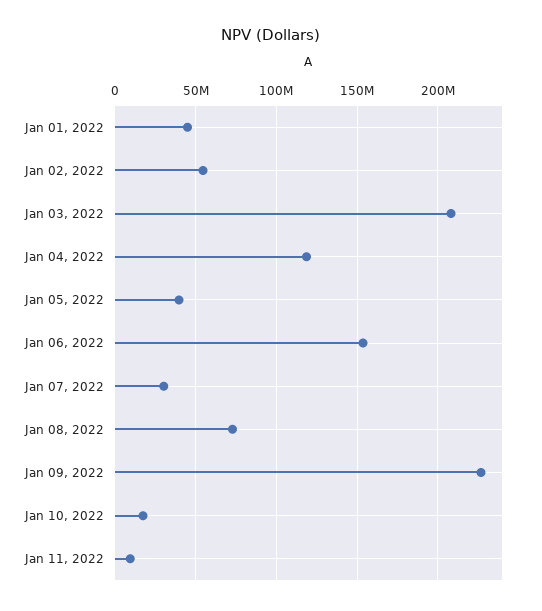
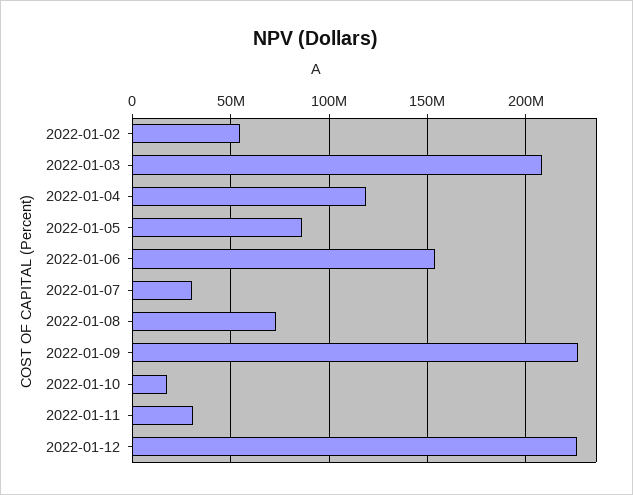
Jan 01, 2022: 45000000 -> none
Jan 05, 2022: 40000000 -> 85000000
Jan 11, 2022: 10000000 -> 30000000
2022-01-12: none -> 225000000

